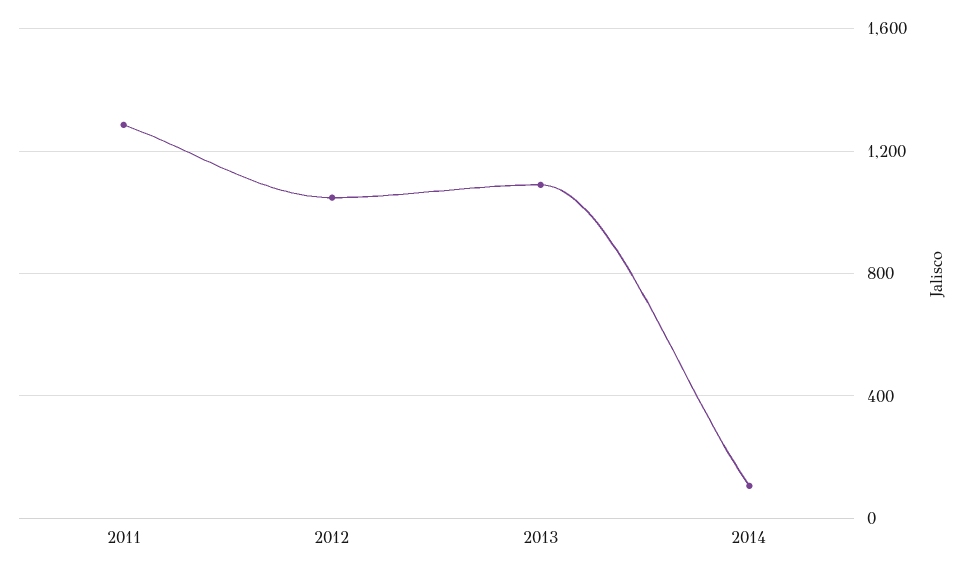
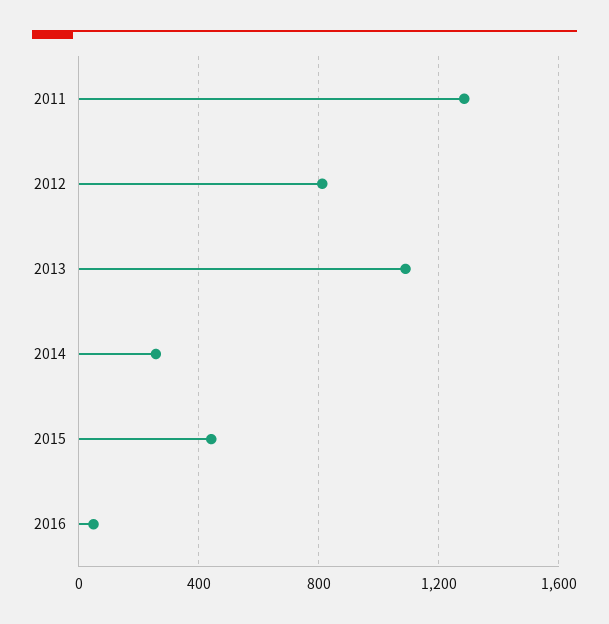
2012: 1050 -> 800
2014: 100 -> 250
2015: none -> 450
2016: none -> 50

